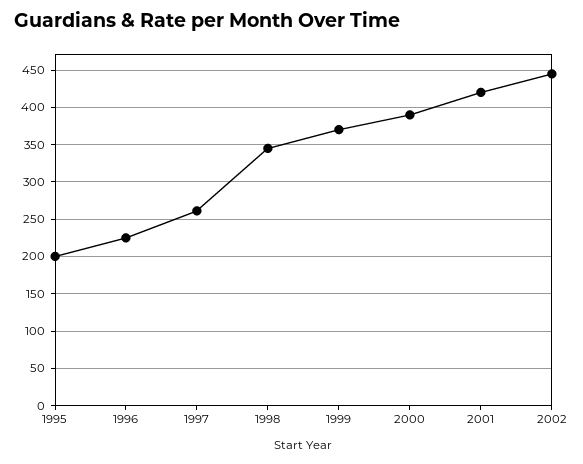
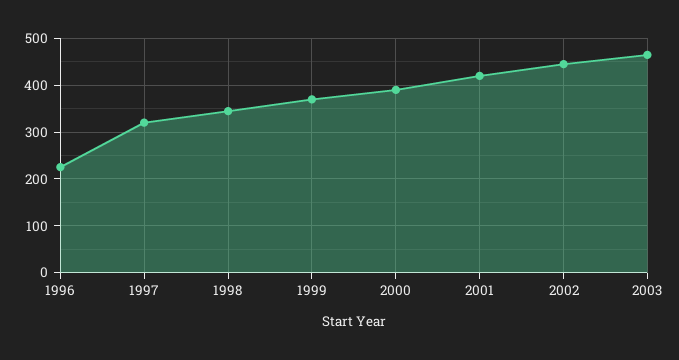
1995: 200 -> none
1997: 260 -> 320
2003: none -> 460

